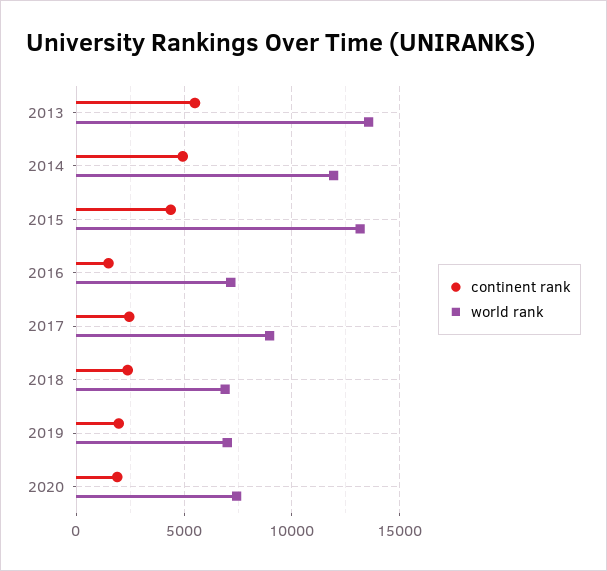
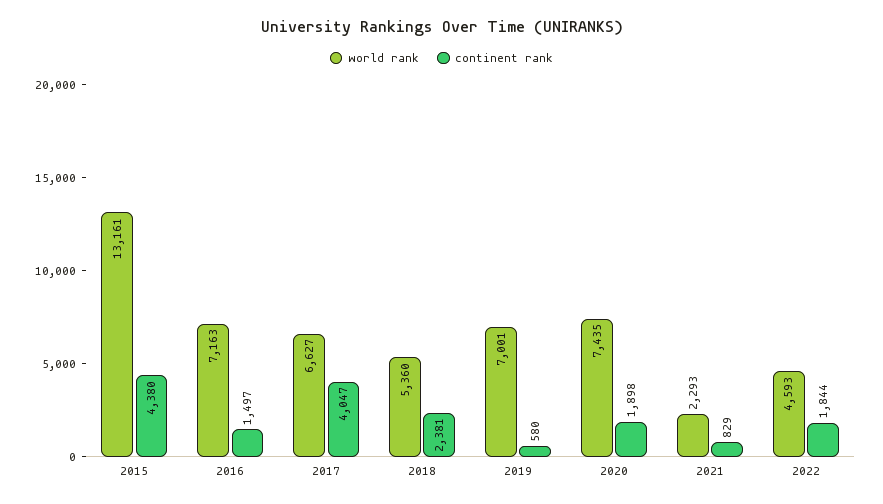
continent rank, 2013: 5500 -> none
world rank, 2013: 13500 -> none
continent rank, 2014: 5000 -> none
world rank, 2014: 12000 -> none
continent rank, 2017: 2500 -> 4047
world rank, 2017: 9000 -> 6627
world rank, 2018: 7000 -> 5360
continent rank, 2019: 2000 -> 580
world rank, 2021: none -> 2293
continent rank, 2021: none -> 829
world rank, 2022: none -> 4593
continent rank, 2022: none -> 1844

